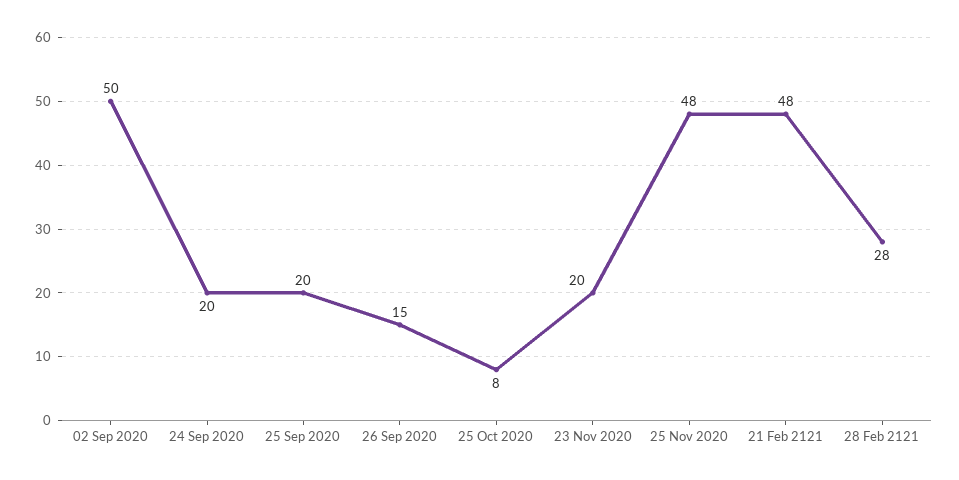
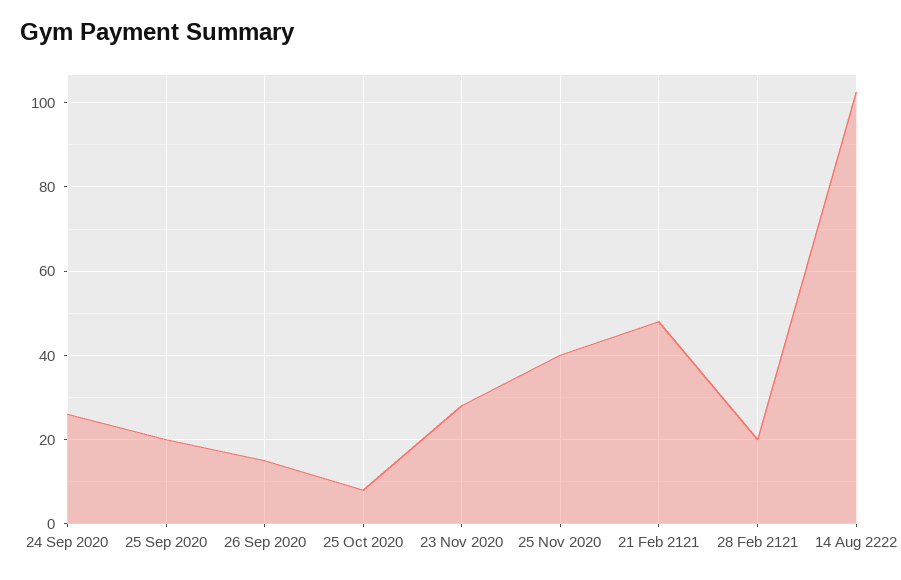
02 Sep 2020: 50 -> none
24 Sep 2020: 20 -> 26
23 Nov 2020: 20 -> 28
25 Nov 2020: 48 -> 40
28 Feb 2121: 28 -> 20
14 Aug 2222: none -> 102

